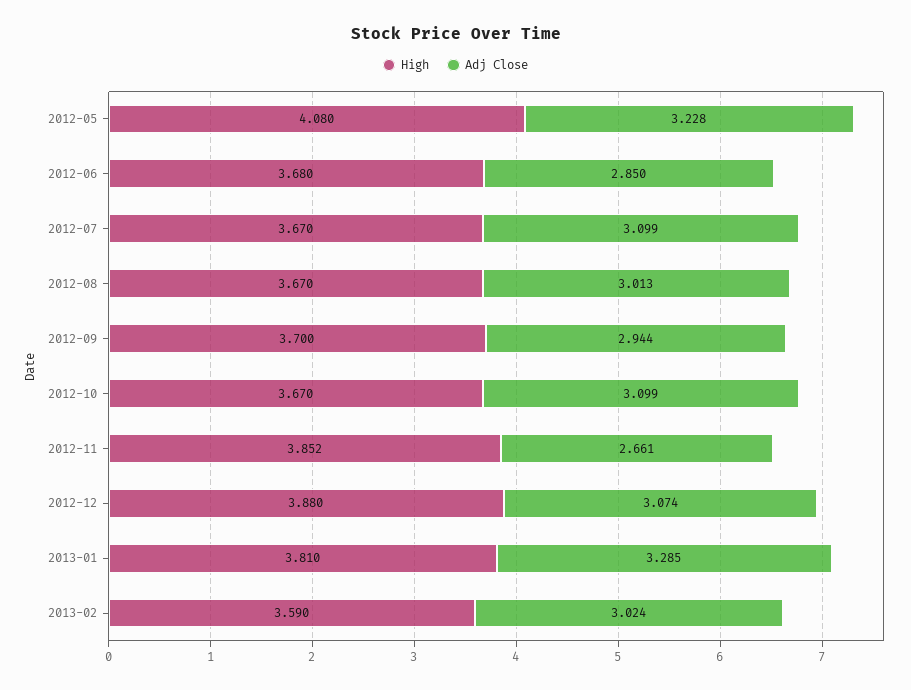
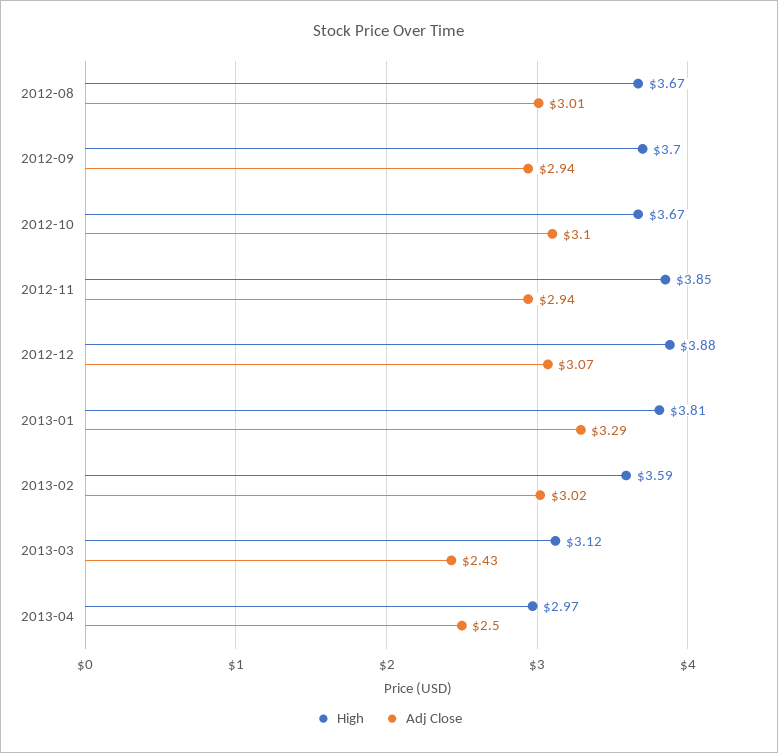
High, 2012-05: 4.08 -> none
Adj Close, 2012-05: 3.228 -> none
High, 2012-06: 3.68 -> none
Adj Close, 2012-06: 2.85 -> none
High, 2012-07: 3.67 -> none
Adj Close, 2012-07: 3.099 -> none
Adj Close, 2012-11: 2.661 -> 2.94
High, 2013-03: none -> 3.12
Adj Close, 2013-03: none -> 2.43
High, 2013-04: none -> 2.97
Adj Close, 2013-04: none -> 2.5

